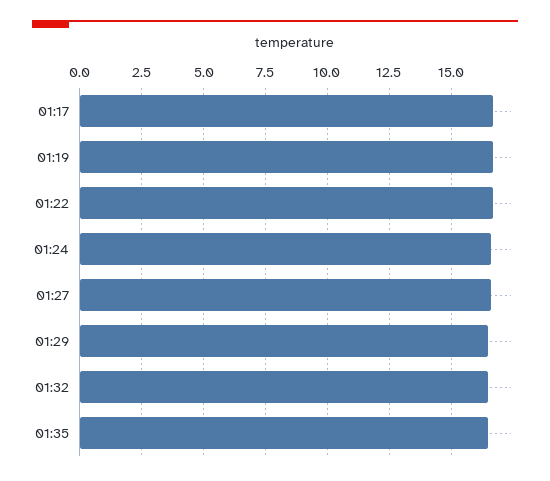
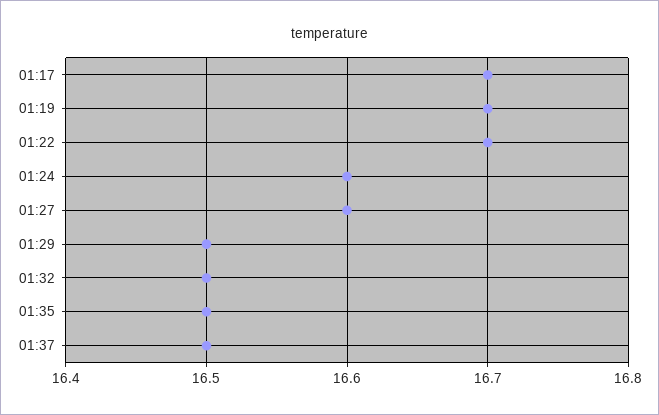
01:37: none -> 16.5

